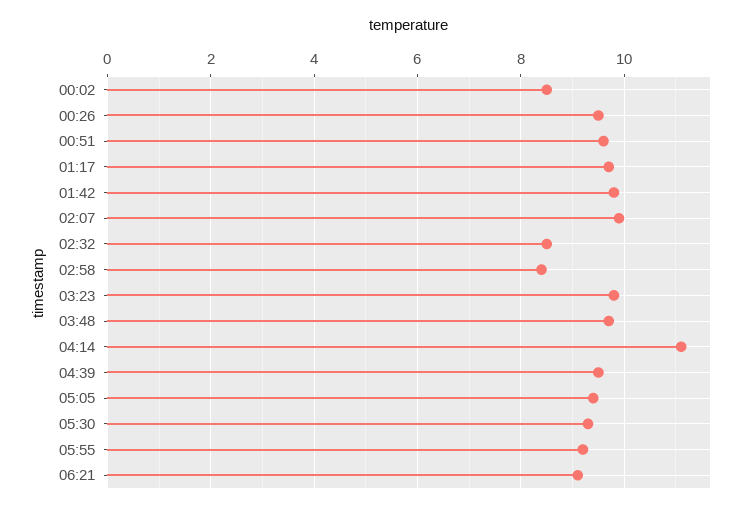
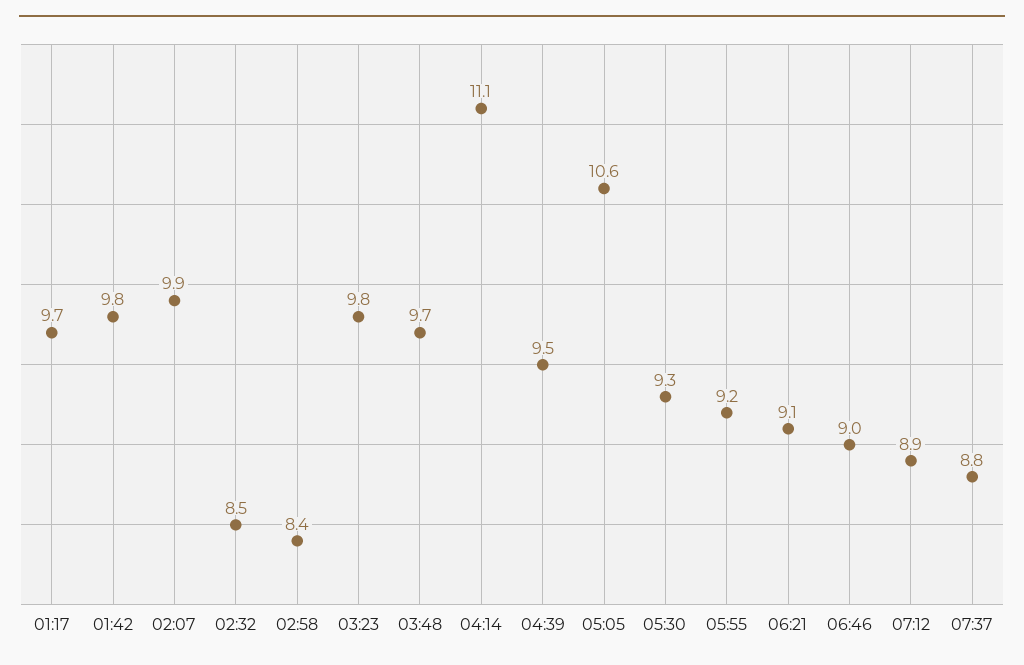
00:02: 8.5 -> none
00:26: 9.5 -> none
00:51: 9.5 -> none
05:05: 9.5 -> 10.6
06:46: none -> 9
07:12: none -> 8.9
07:37: none -> 8.8

